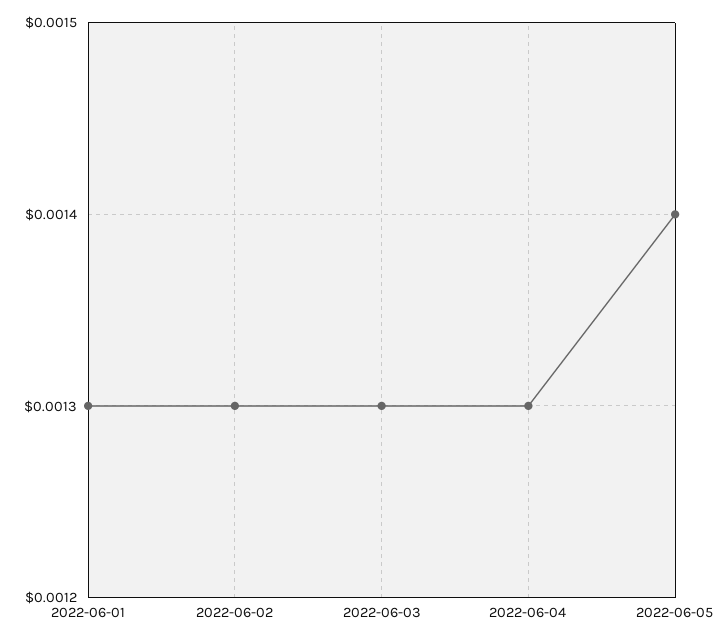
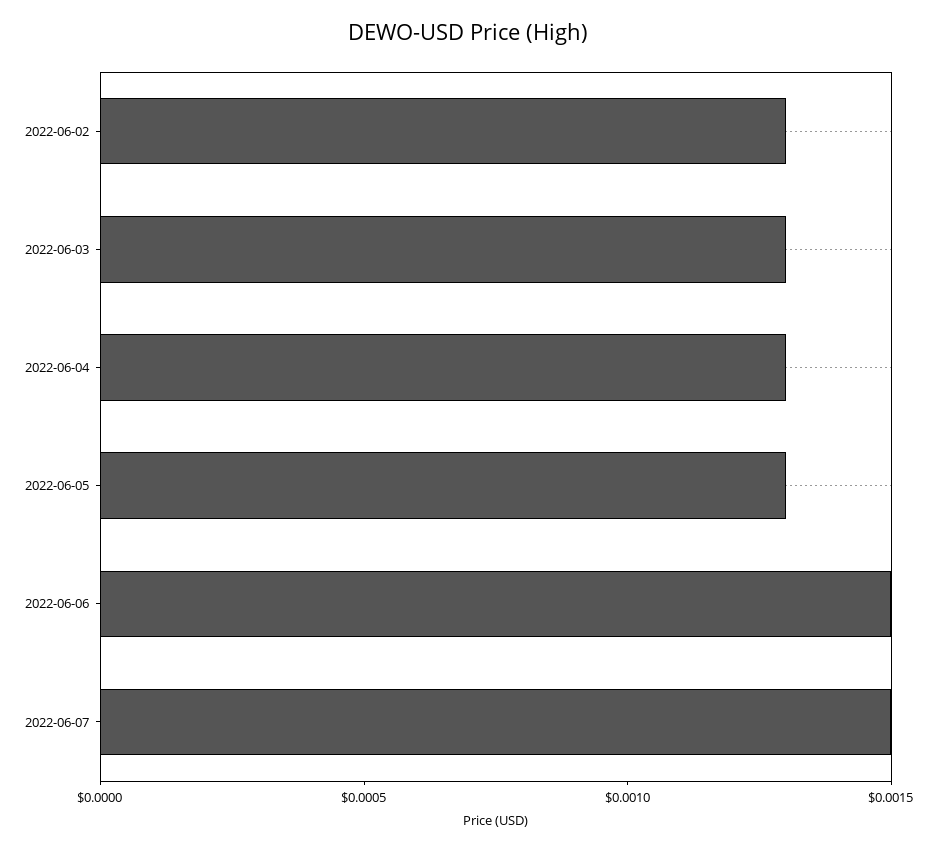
2022-06-01: 0.0013 -> none
2022-06-05: 0.0014 -> 0.0013
2022-06-06: none -> 0.0015
2022-06-07: none -> 0.0015

